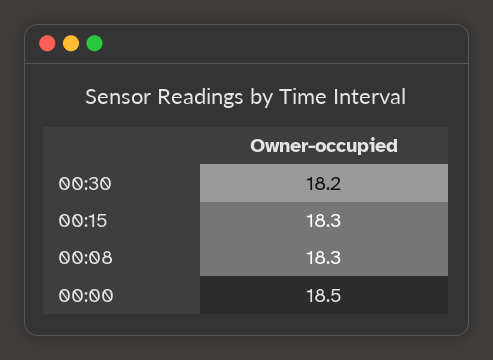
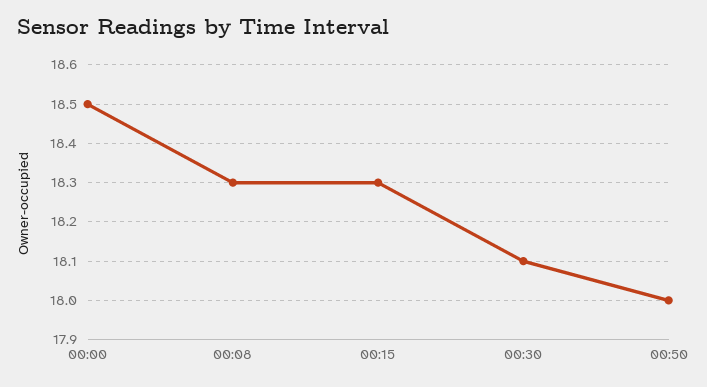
00:30: 18.2 -> 18.1
00:50: none -> 18

